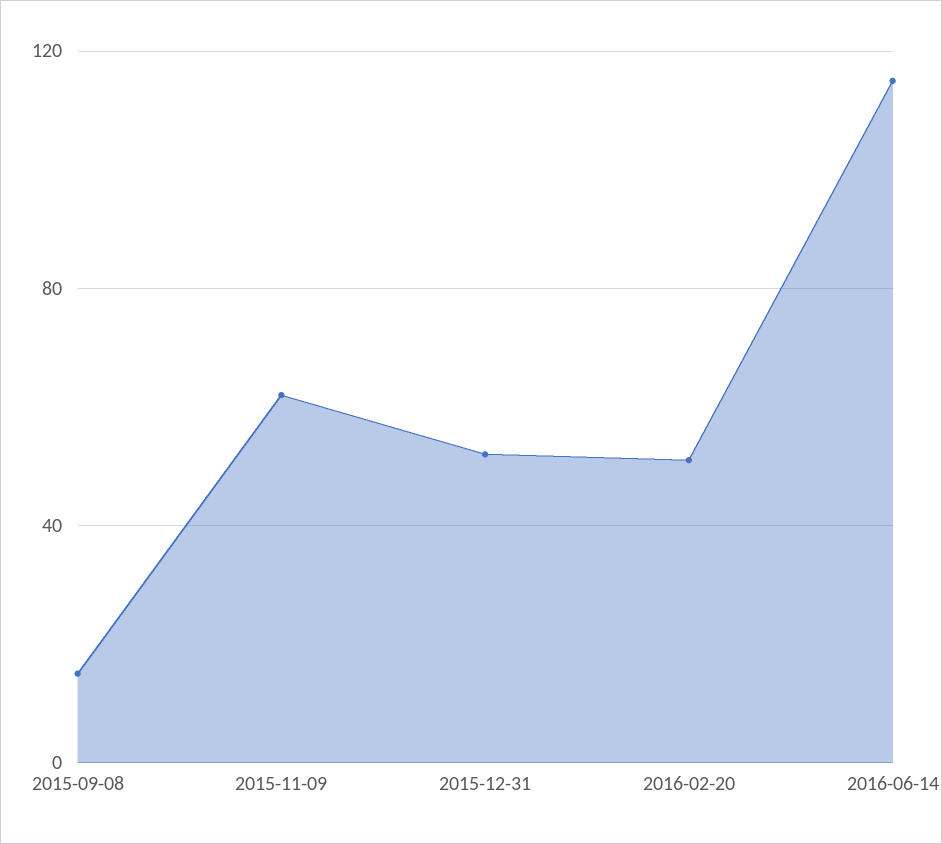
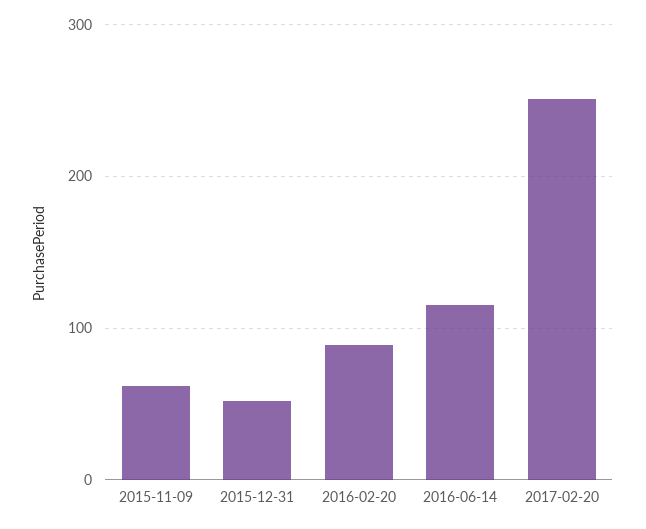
2015-09-08: 15 -> none
2016-02-20: 50 -> 90
2017-02-20: none -> 250

